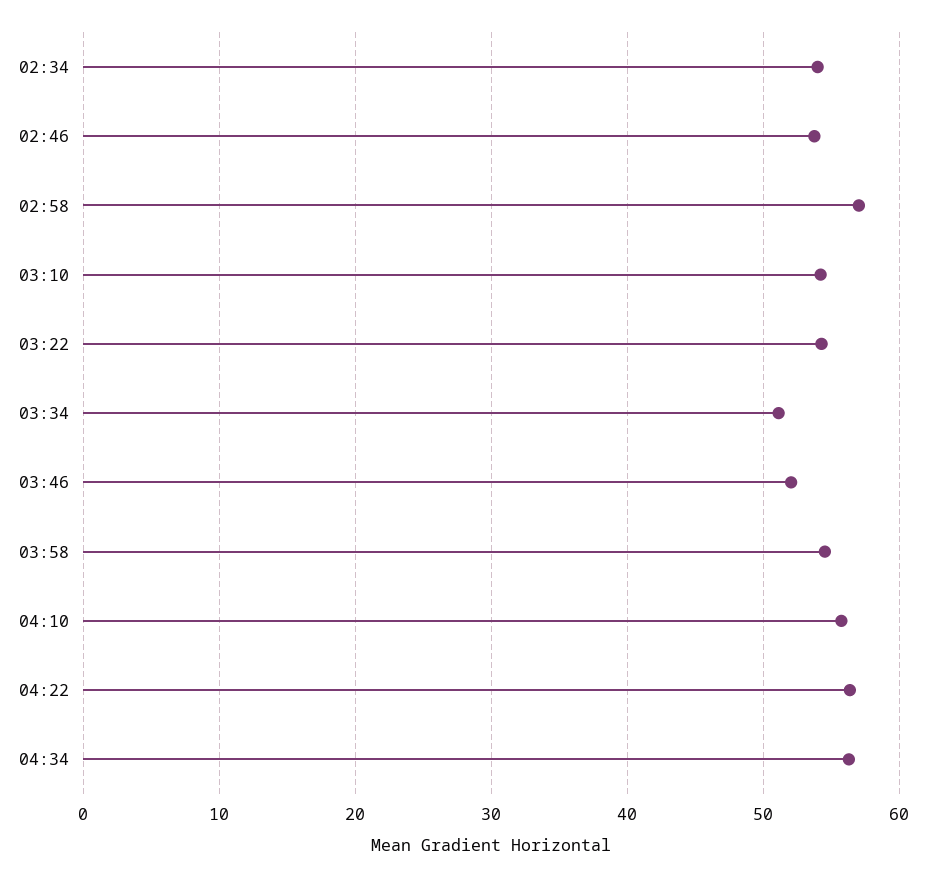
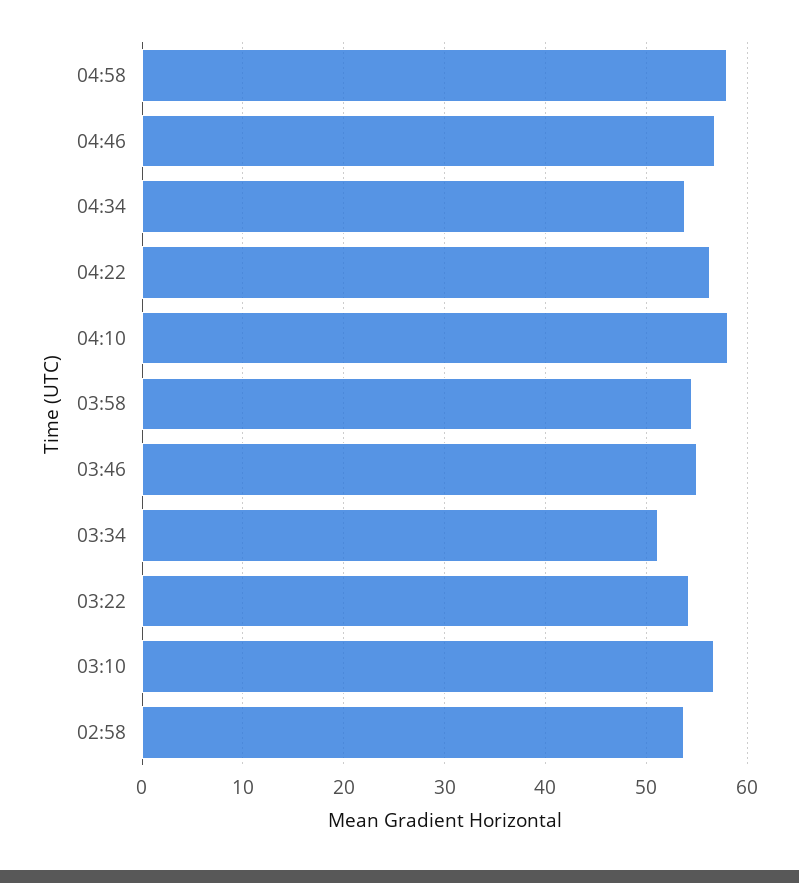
02:34: 54 -> none
02:46: 54 -> none
02:58: 57 -> 54
03:10: 54 -> 57
03:46: 52 -> 55
04:10: 56 -> 58
04:34: 56 -> 54
04:58: none -> 58
04:46: none -> 57

